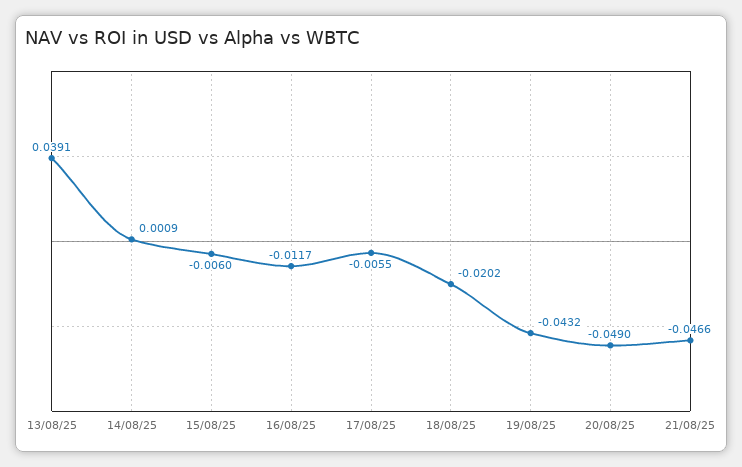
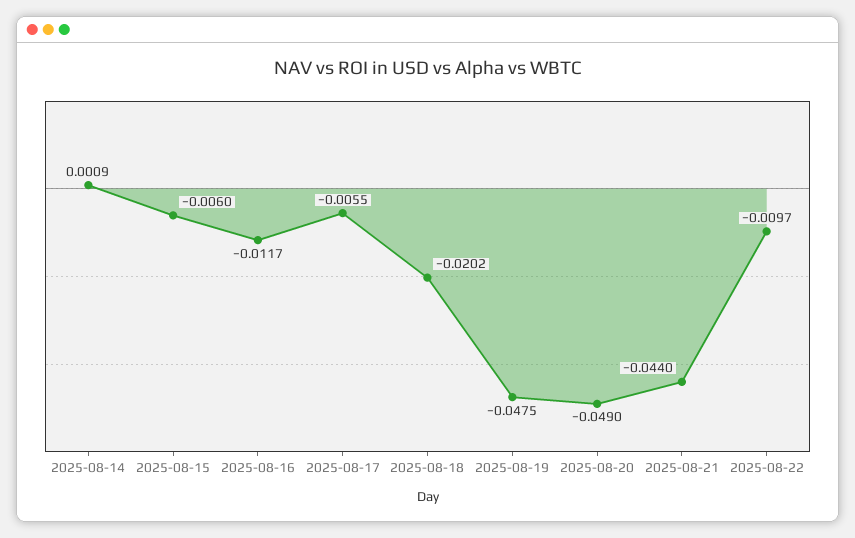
13/08/25: 0.0391 -> none
19/08/25: -0.0432 -> -0.0475
21/08/25: -0.0466 -> -0.044
2025-08-22: none -> -0.0097

